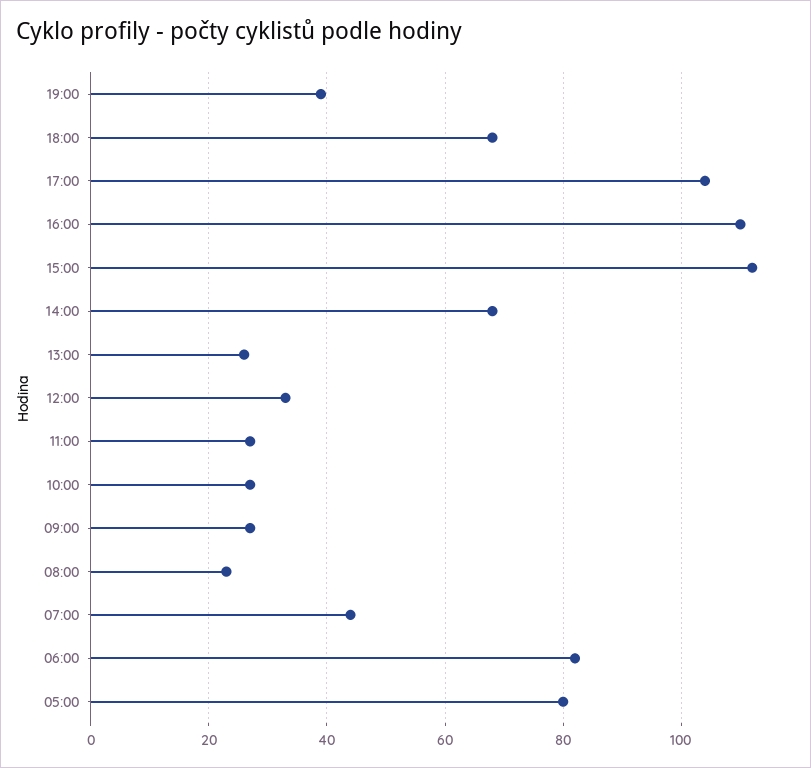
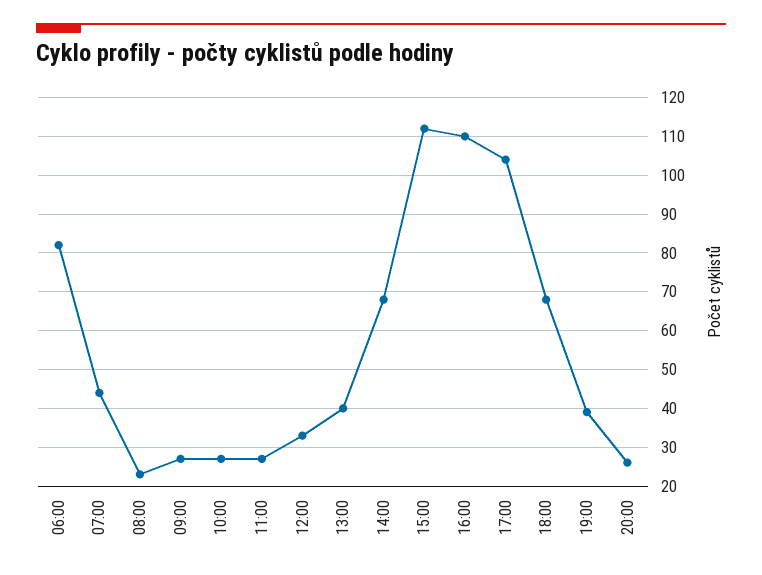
13:00: 25 -> 40
05:00: 80 -> none
20:00: none -> 25

